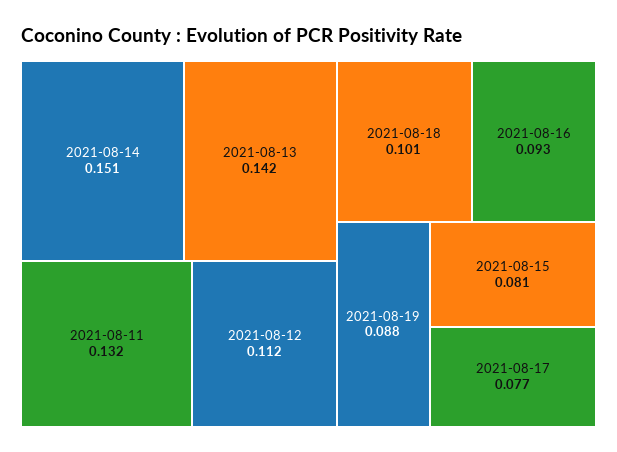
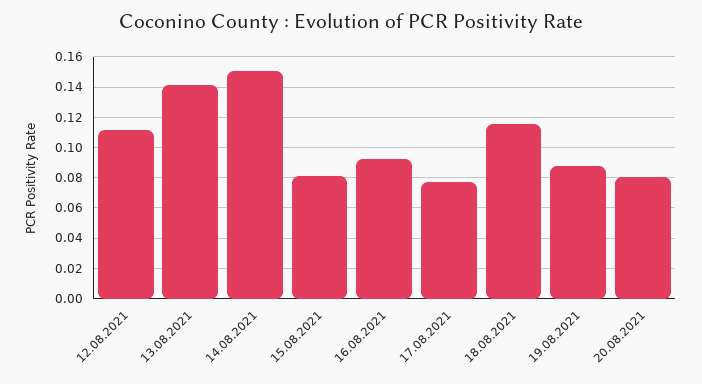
2021-08-11: 0.132 -> none
2021-08-18: 0.101 -> 0.115
20.08.2021: none -> 0.08

